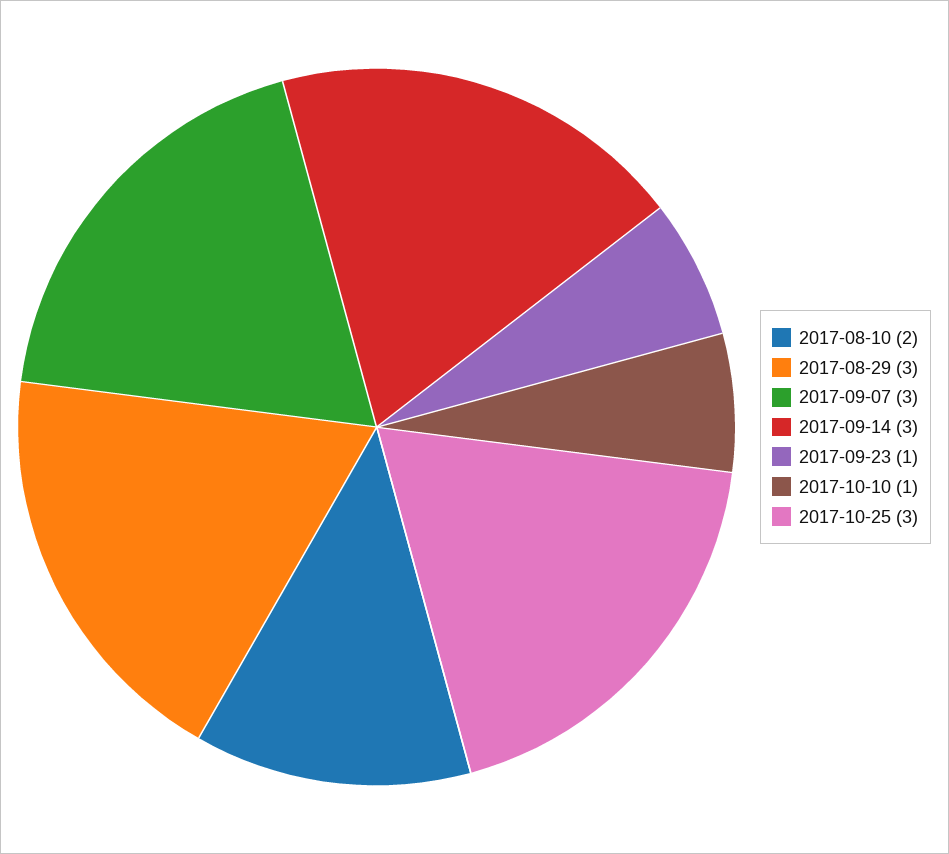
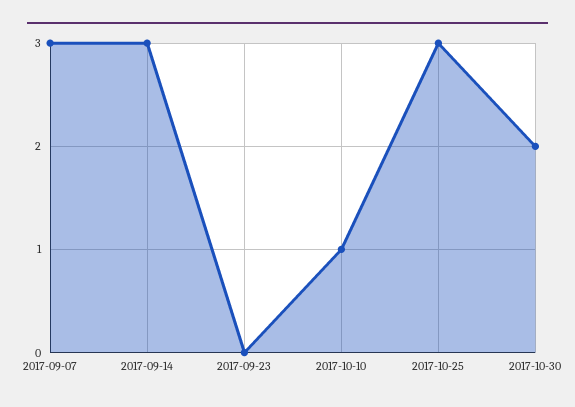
2017-08-10: 2 -> none
2017-08-29: 3 -> none
2017-09-23: 1 -> 0
2017-10-30: none -> 2

